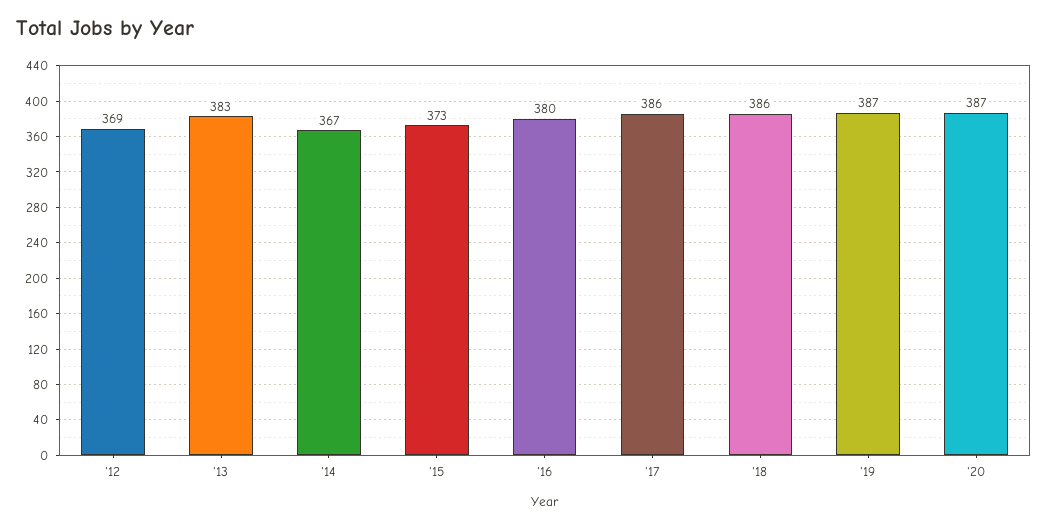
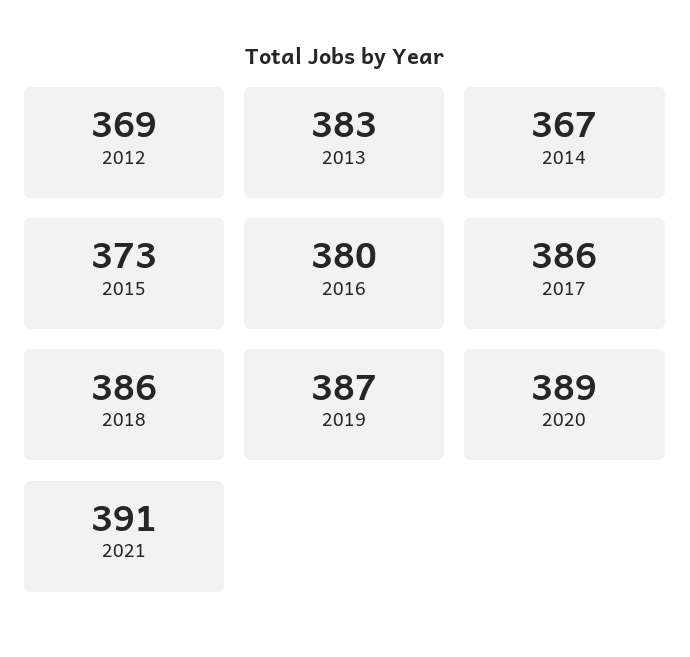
'20: 387 -> 389
2021: none -> 391

